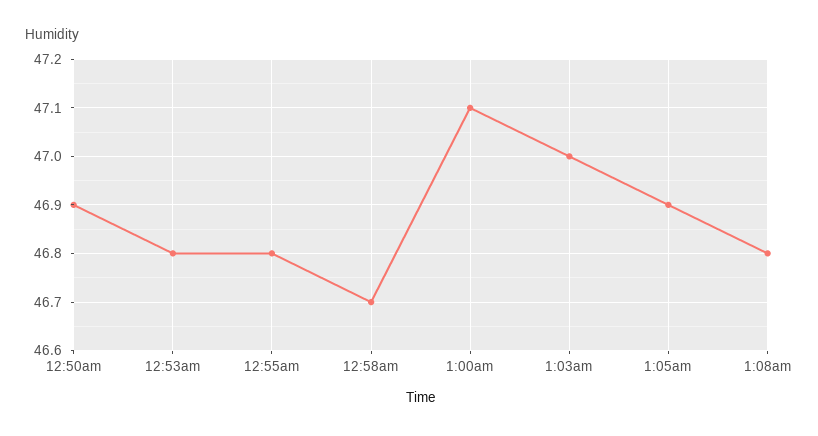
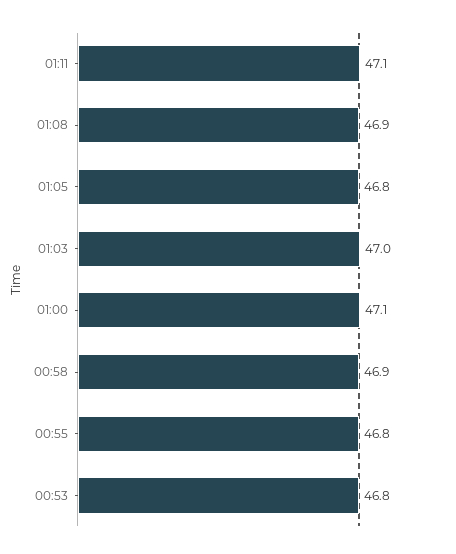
12:50am: 46.9 -> none
12:58am: 46.7 -> 46.9
1:05am: 46.9 -> 46.8
1:08am: 46.8 -> 46.9
01:11: none -> 47.1

